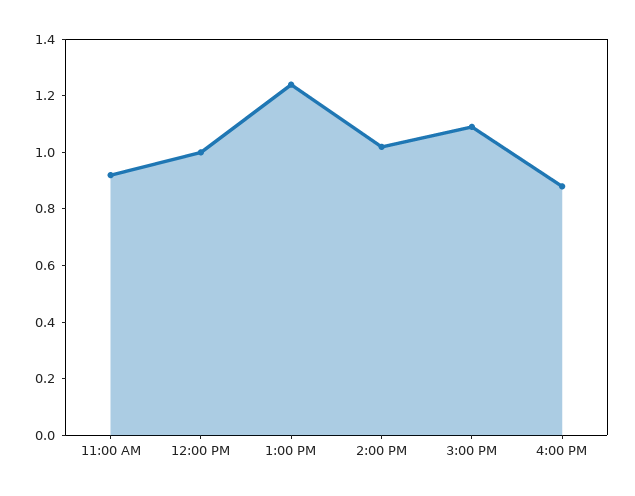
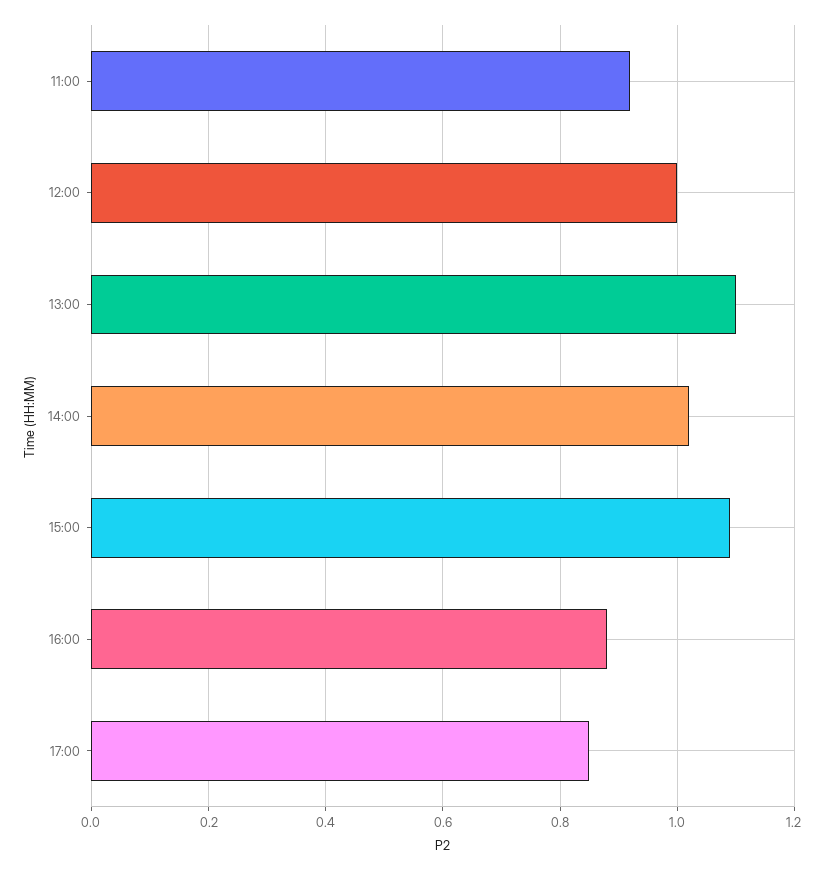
1:00 PM: 1.25 -> 1.1
17:00: none -> 0.85

